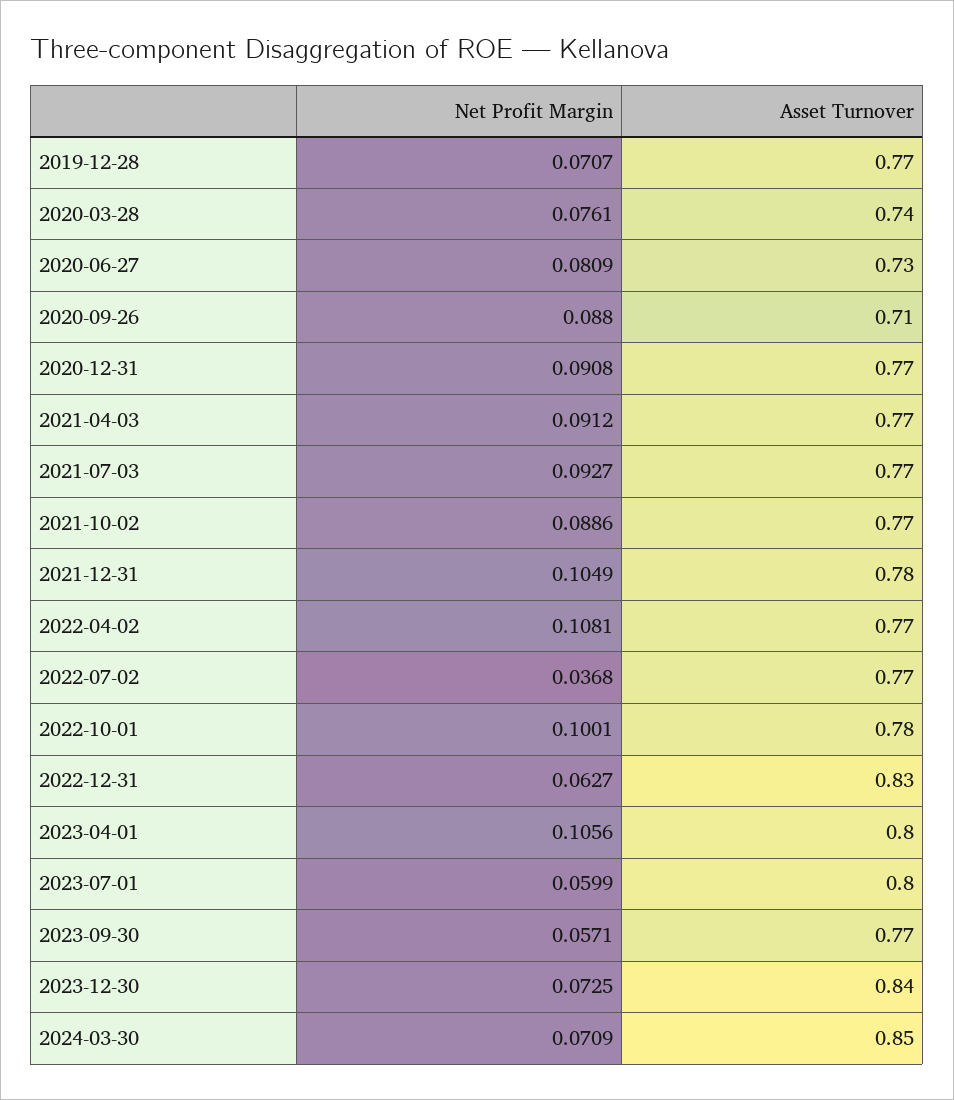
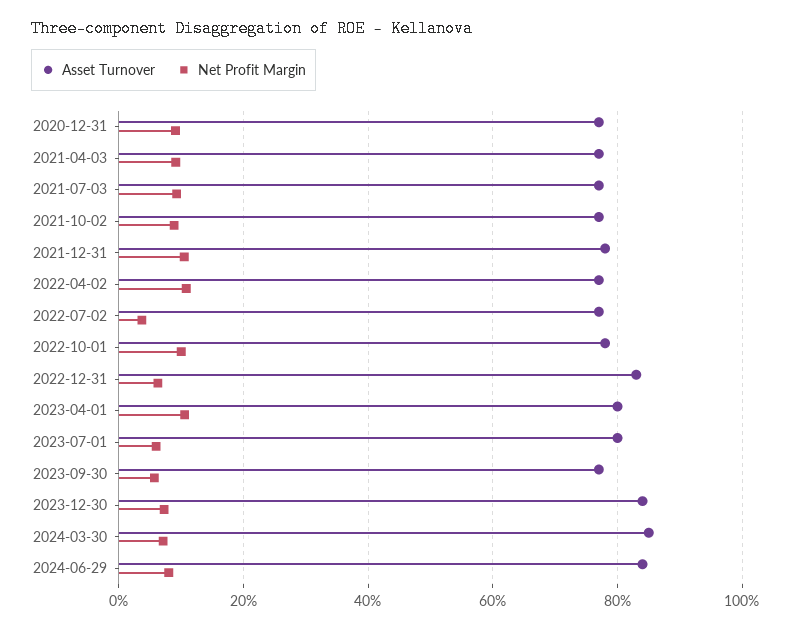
Net Profit Margin, 2019-12-28: 0.0707 -> none
Asset Turnover, 2019-12-28: 0.77 -> none
Net Profit Margin, 2020-03-28: 0.0761 -> none
Asset Turnover, 2020-03-28: 0.74 -> none
Net Profit Margin, 2020-06-27: 0.0809 -> none
Asset Turnover, 2020-06-27: 0.73 -> none
Net Profit Margin, 2020-09-26: 0.088 -> none
Asset Turnover, 2020-09-26: 0.71 -> none
Asset Turnover, 2024-06-29: none -> 0.84
Net Profit Margin, 2024-06-29: none -> 0.08

